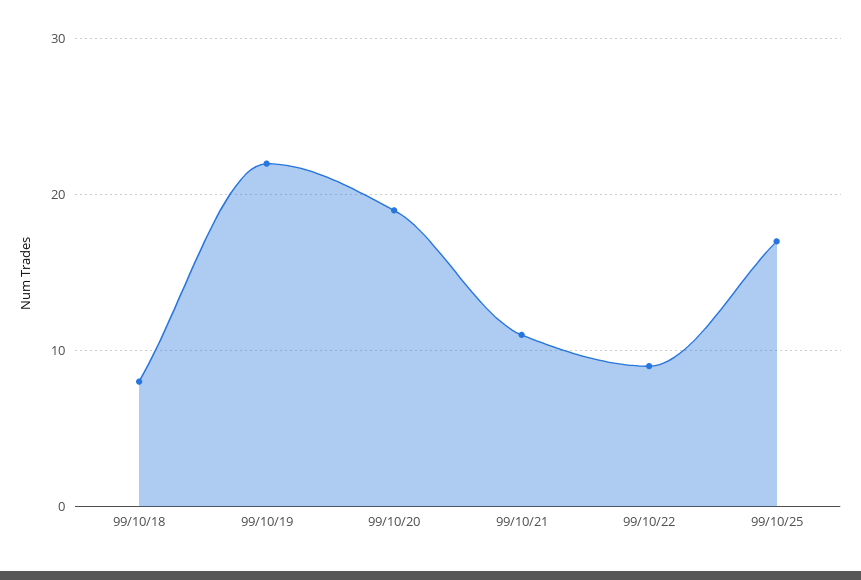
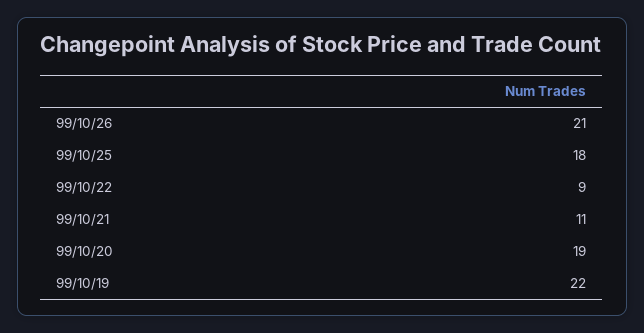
99/10/18: 8 -> none
99/10/25: 17 -> 18
99/10/26: none -> 21

